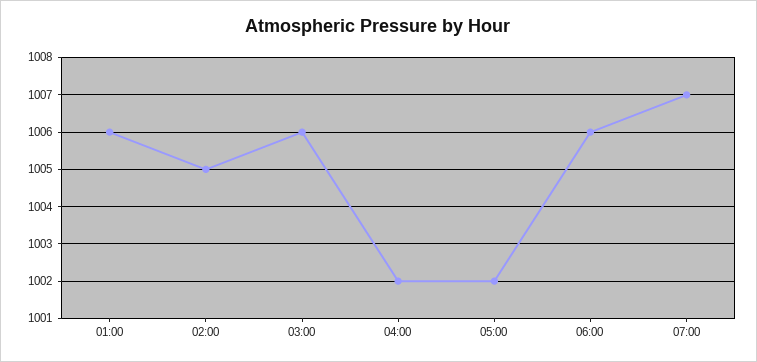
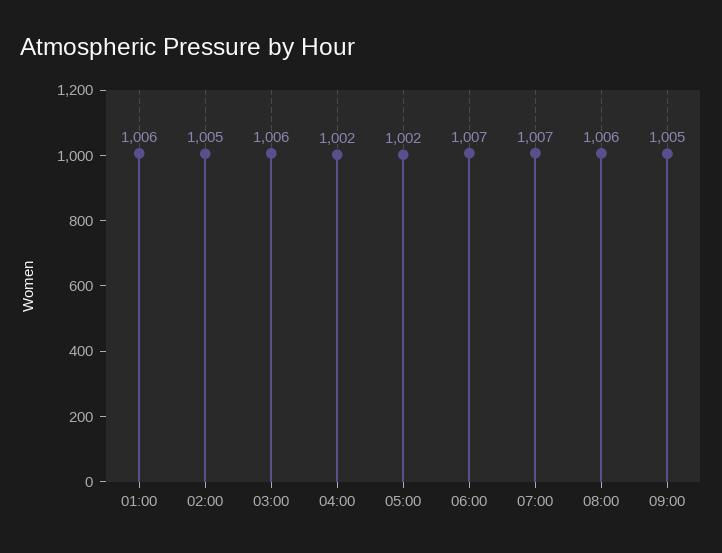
06:00: 1006 -> 1007
08:00: none -> 1006
09:00: none -> 1005

